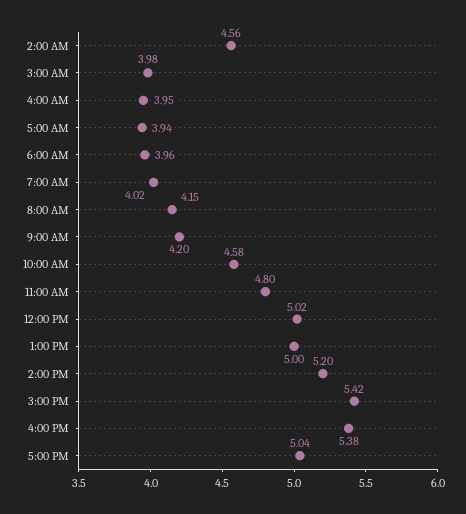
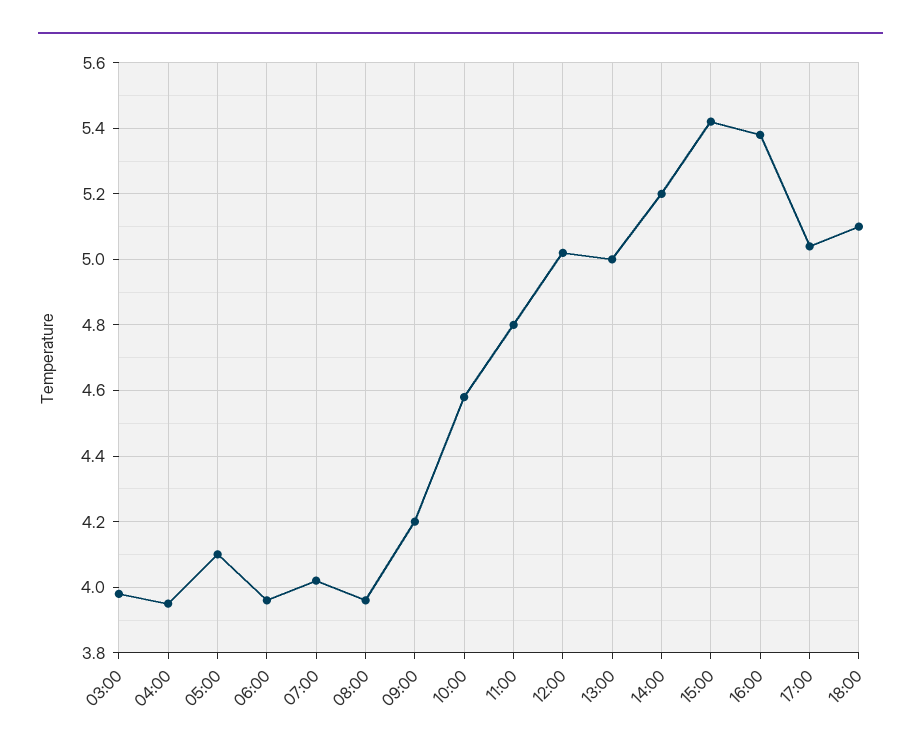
2:00 AM: 4.56 -> none
5:00 AM: 3.94 -> 4.1
8:00 AM: 4.15 -> 3.95
18:00: none -> 5.1

